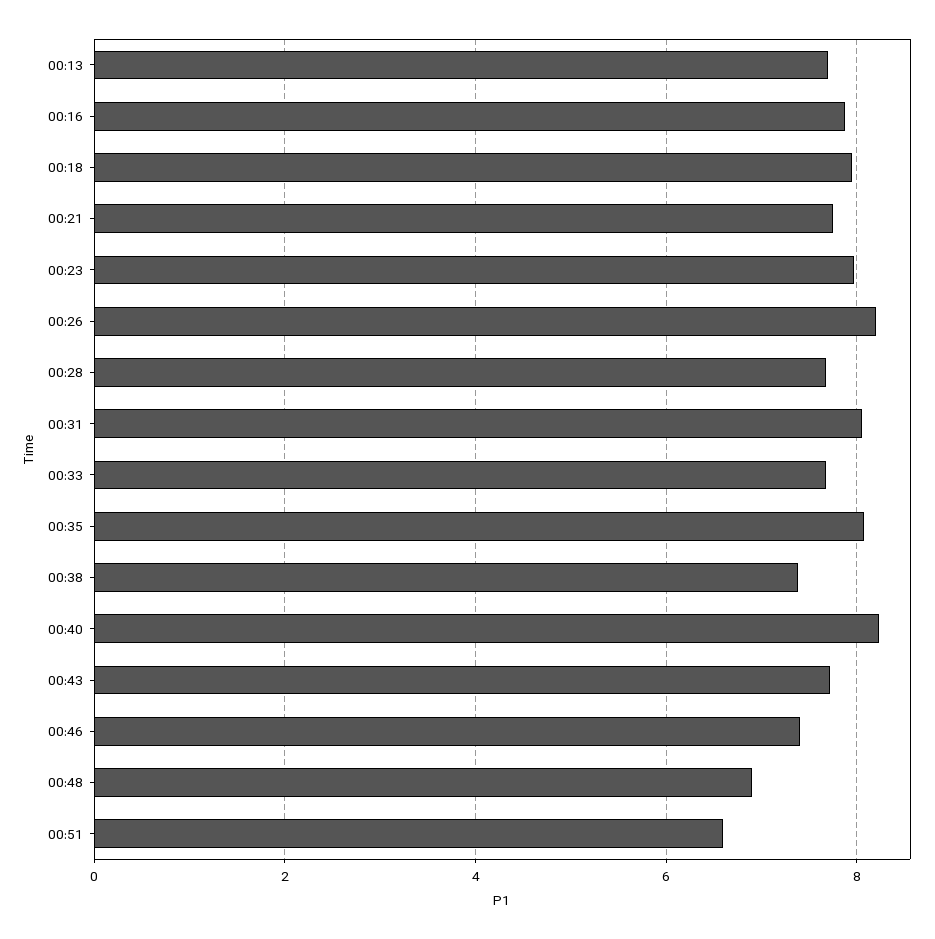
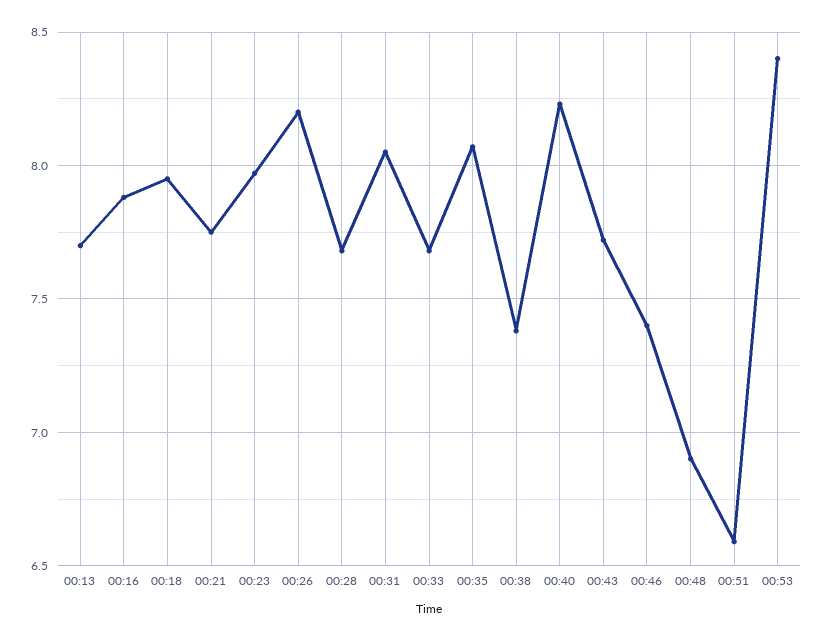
00:53: none -> 8.4

